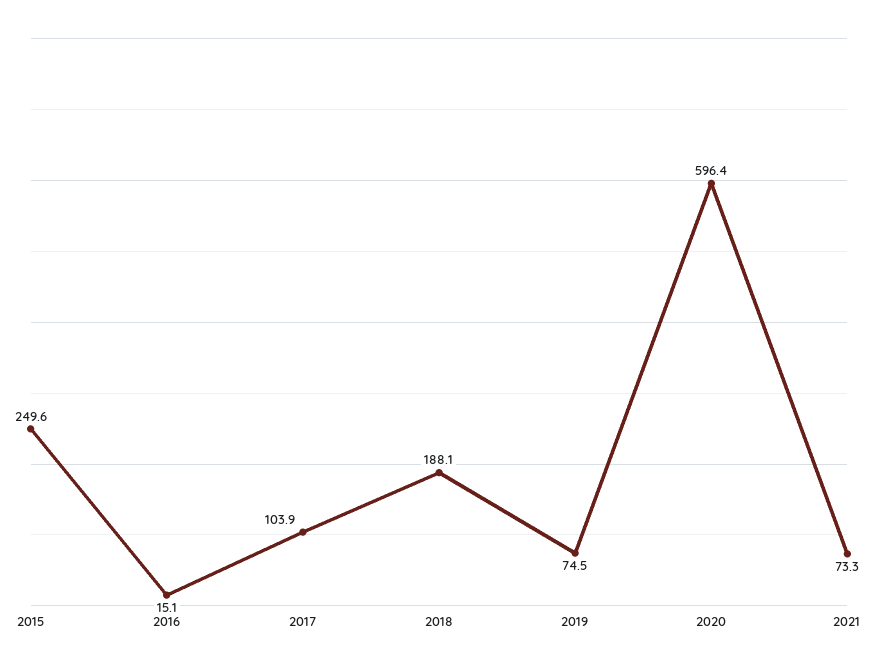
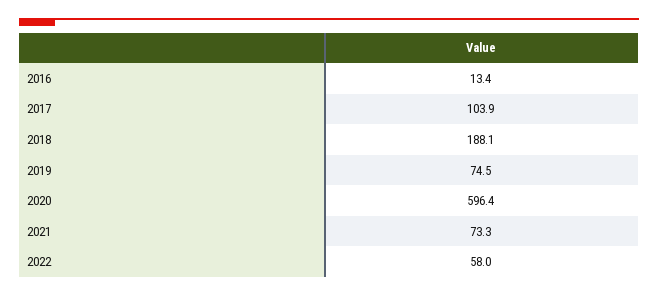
2015: 249.6 -> none
2016: 15.1 -> 13.4
2022: none -> 58

